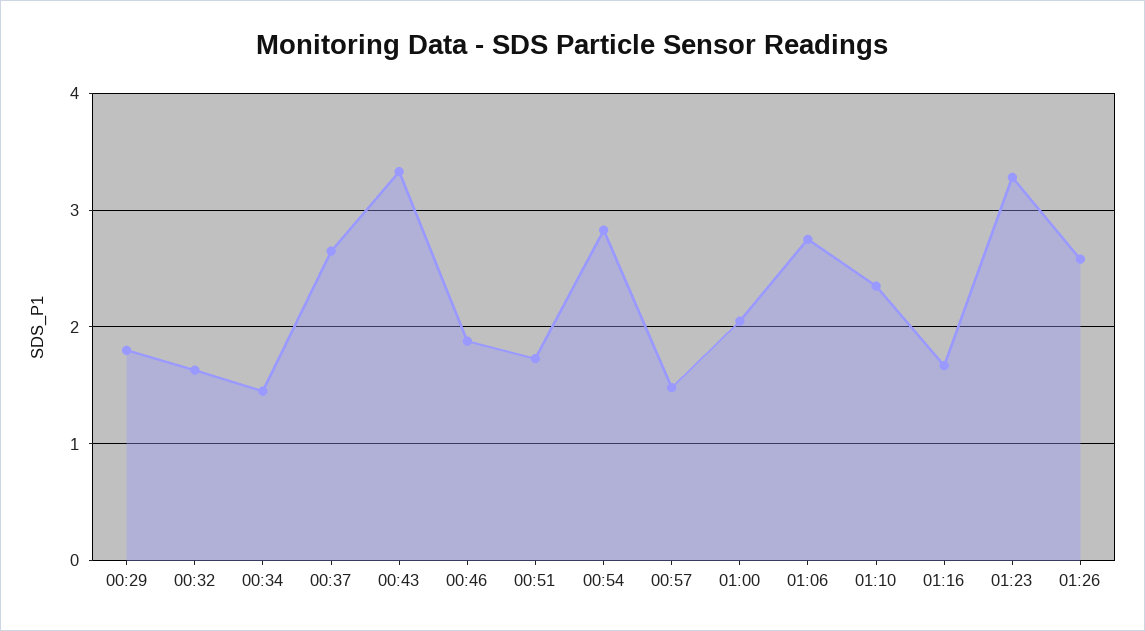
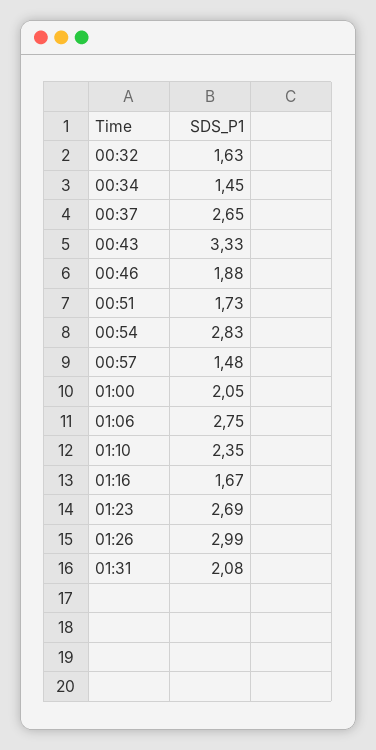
00:29: 1.8 -> none
01:23: 3.3 -> 2.69
01:26: 2.6 -> 2.99
01:31: none -> 2.08

